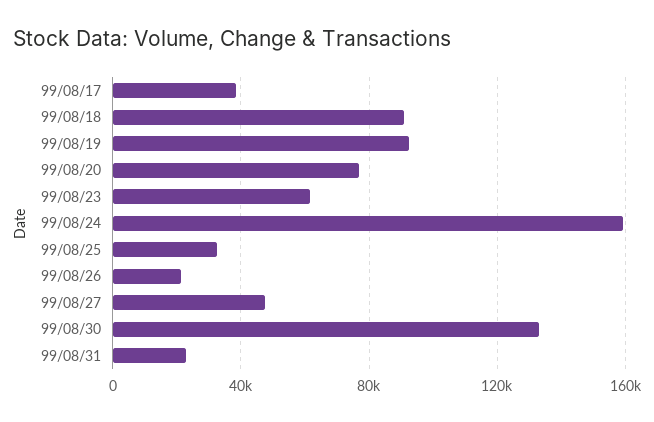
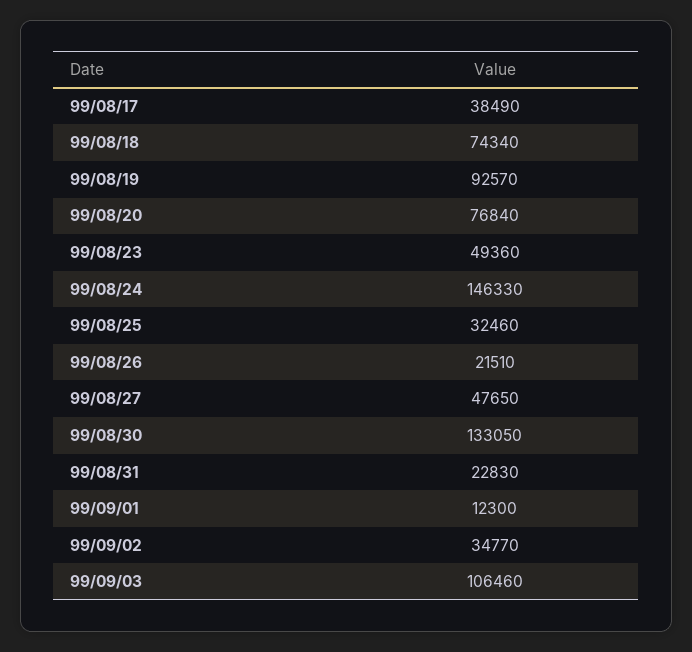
99/08/18: 90000 -> 74340
99/08/23: 60000 -> 49360
99/08/24: 160000 -> 146330
99/09/01: none -> 12300
99/09/02: none -> 34770
99/09/03: none -> 106460

